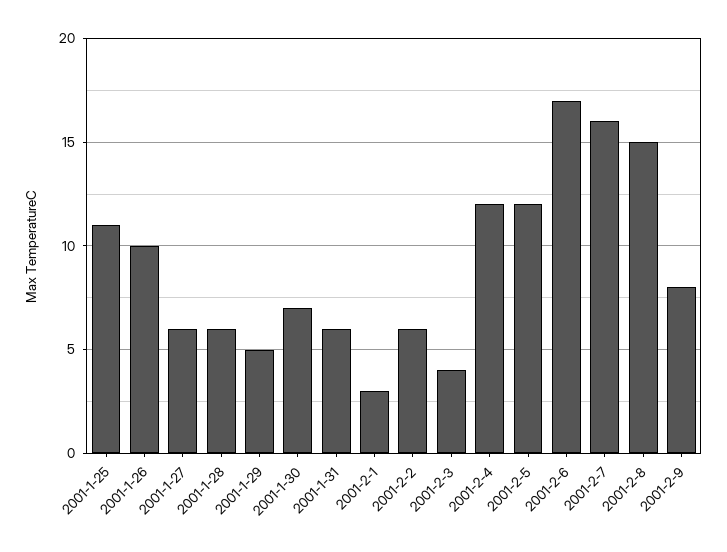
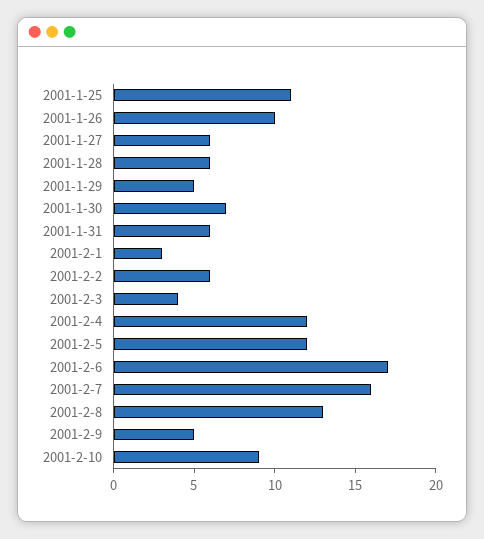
2001-2-8: 15 -> 13
2001-2-9: 8 -> 5
2001-2-10: none -> 9

